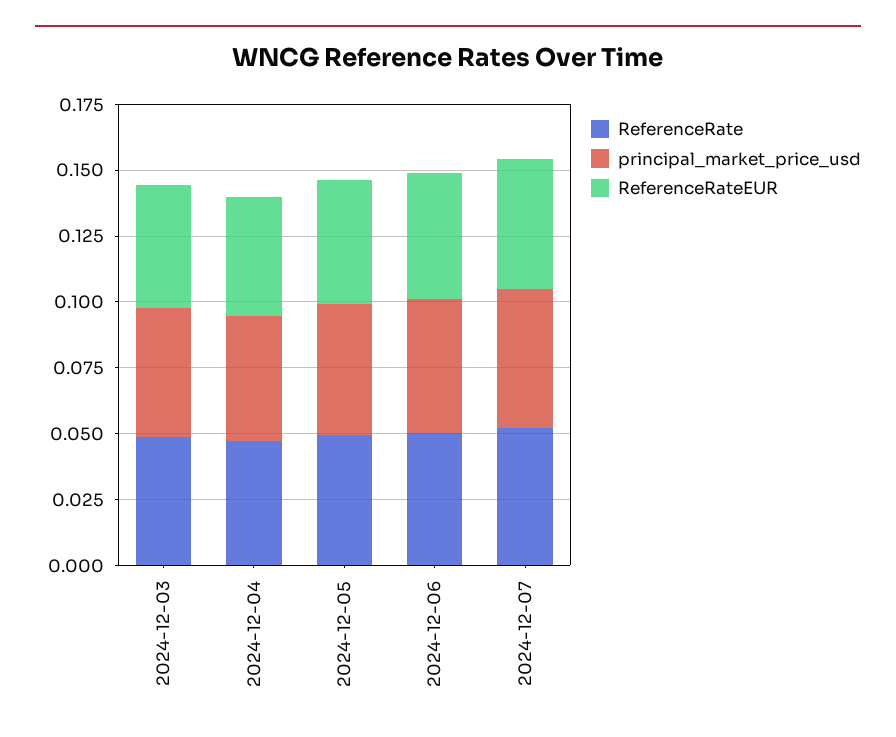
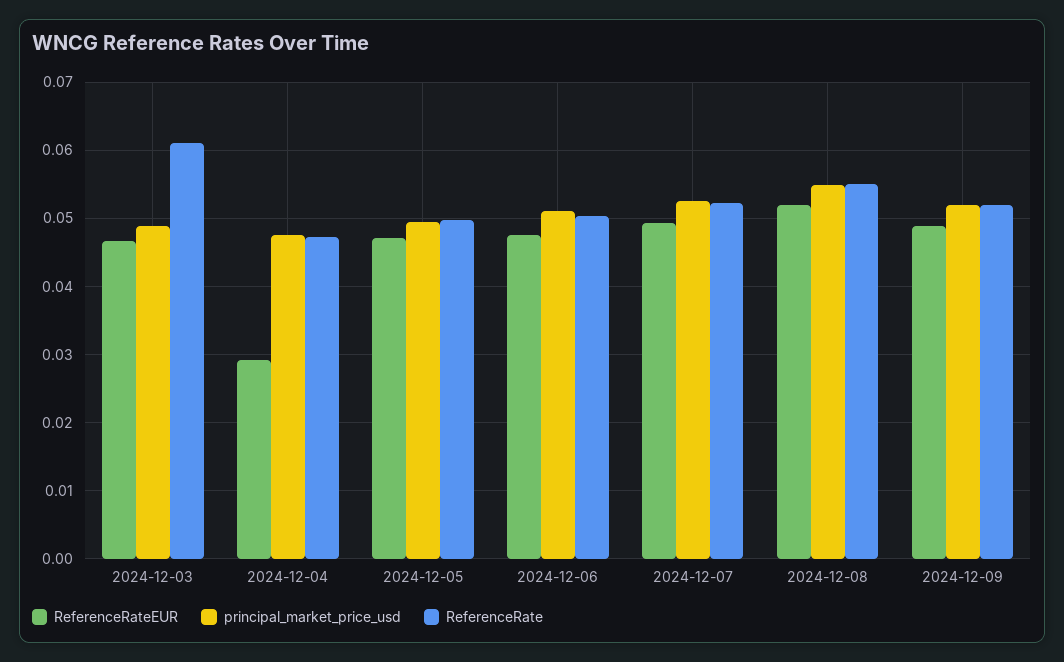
ReferenceRate, 2024-12-03: 0.05 -> 0.061
ReferenceRateEUR, 2024-12-04: 0.045 -> 0.029
ReferenceRateEUR, 2024-12-08: none -> 0.052
principal_market_price_usd, 2024-12-08: none -> 0.055
ReferenceRate, 2024-12-08: none -> 0.055
ReferenceRateEUR, 2024-12-09: none -> 0.049
principal_market_price_usd, 2024-12-09: none -> 0.052
ReferenceRate, 2024-12-09: none -> 0.052

